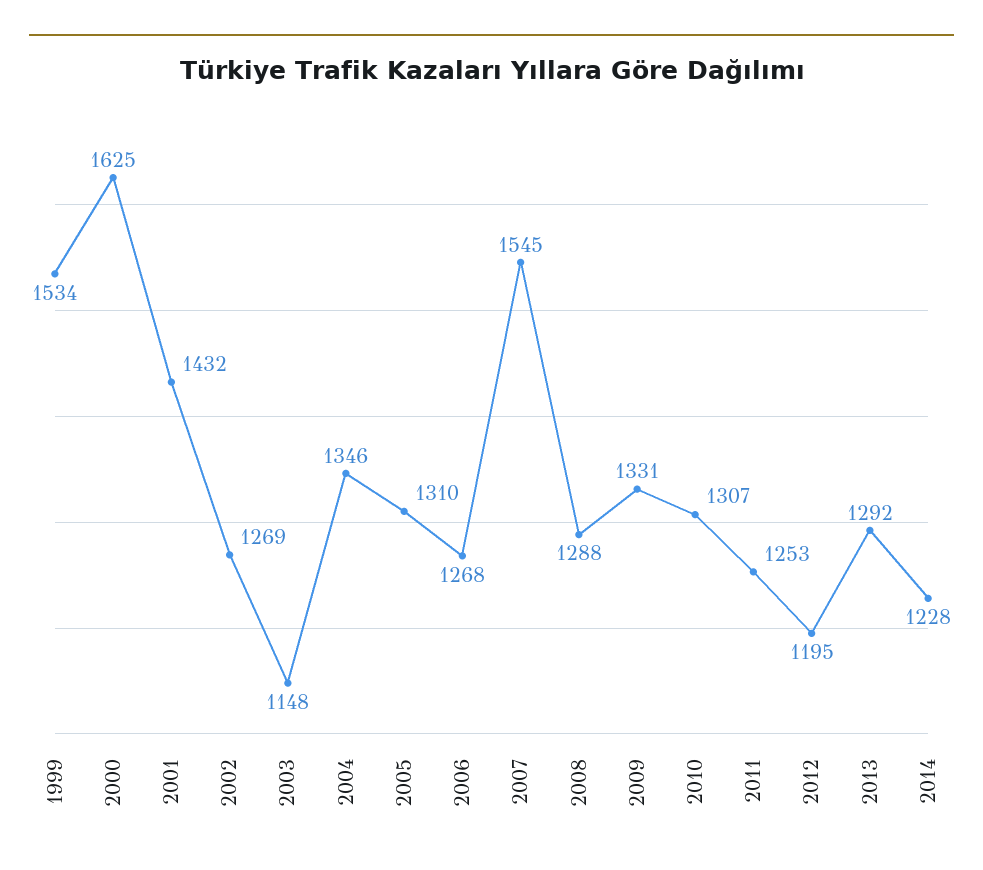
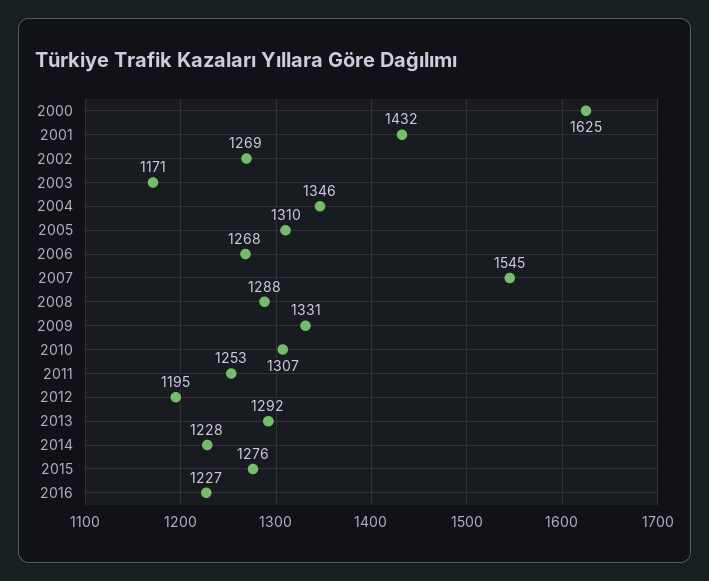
1999: 1534 -> none
2003: 1148 -> 1171
2015: none -> 1276
2016: none -> 1227

